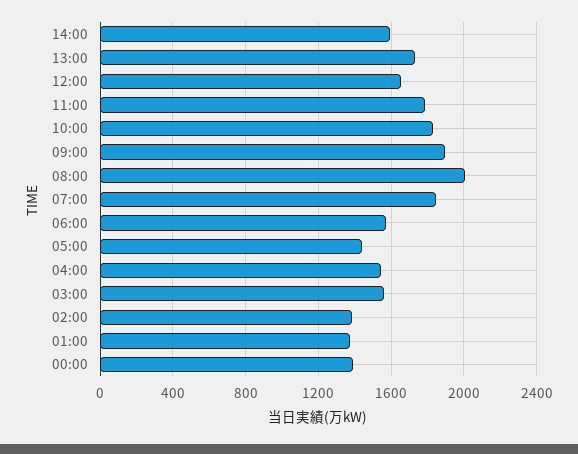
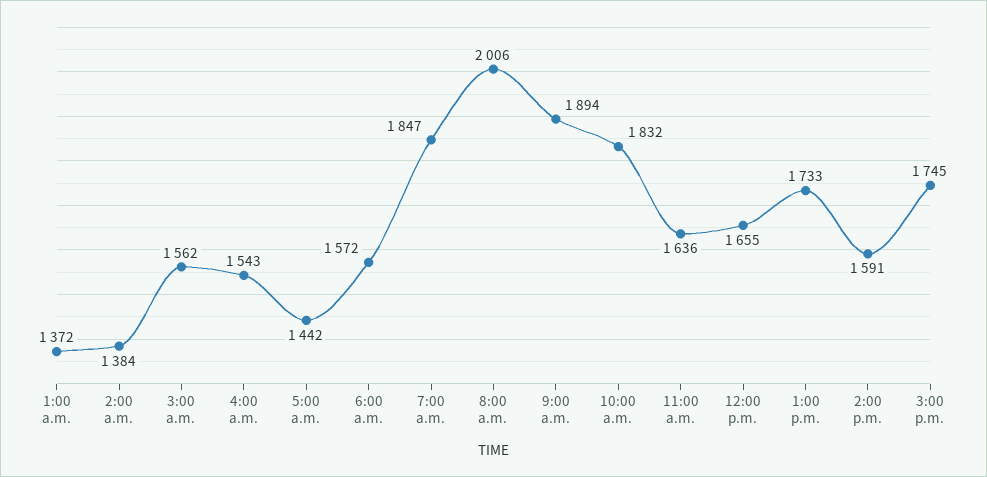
11:00: 1800 -> 1636
00:00: 1400 -> none
3:00 p.m.: none -> 1745

